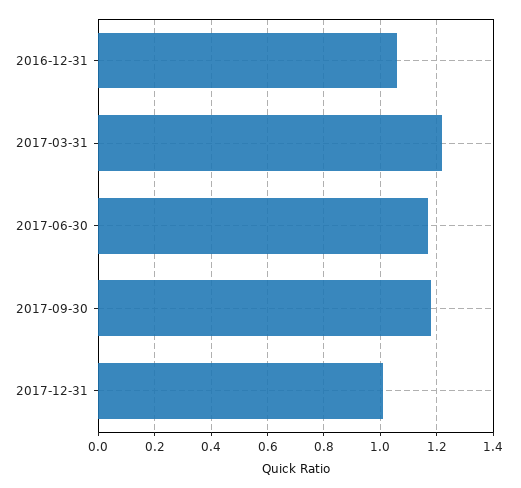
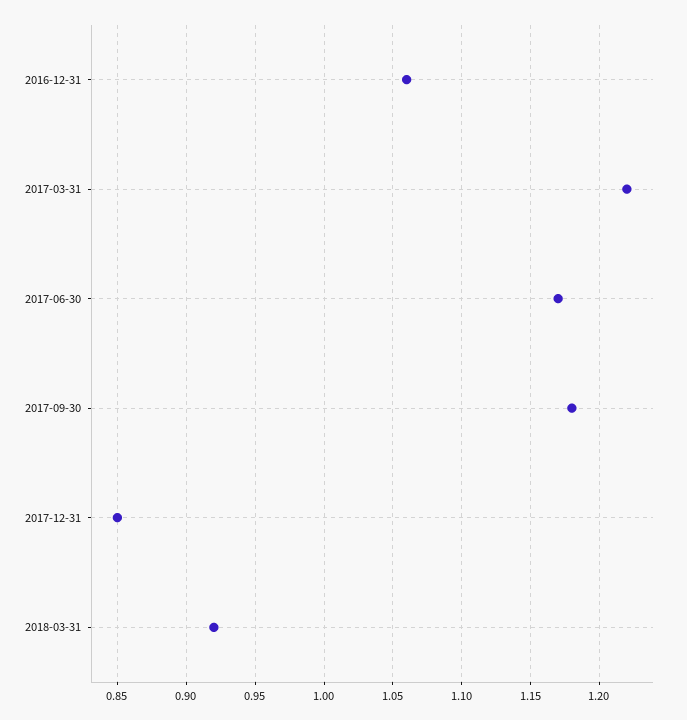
2017-12-31: 1 -> 0.85
2018-03-31: none -> 0.92

